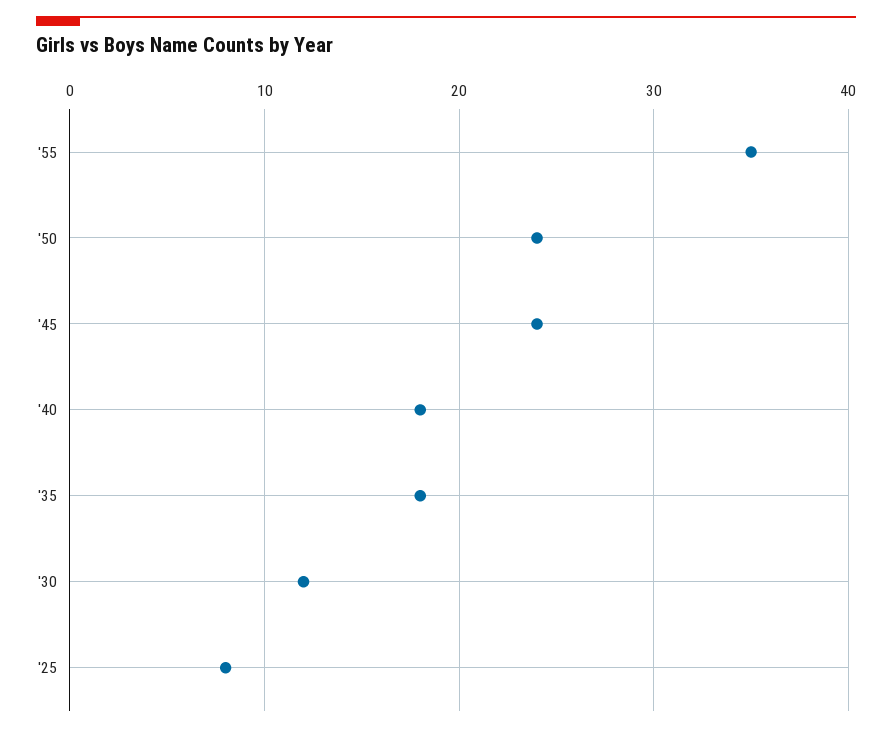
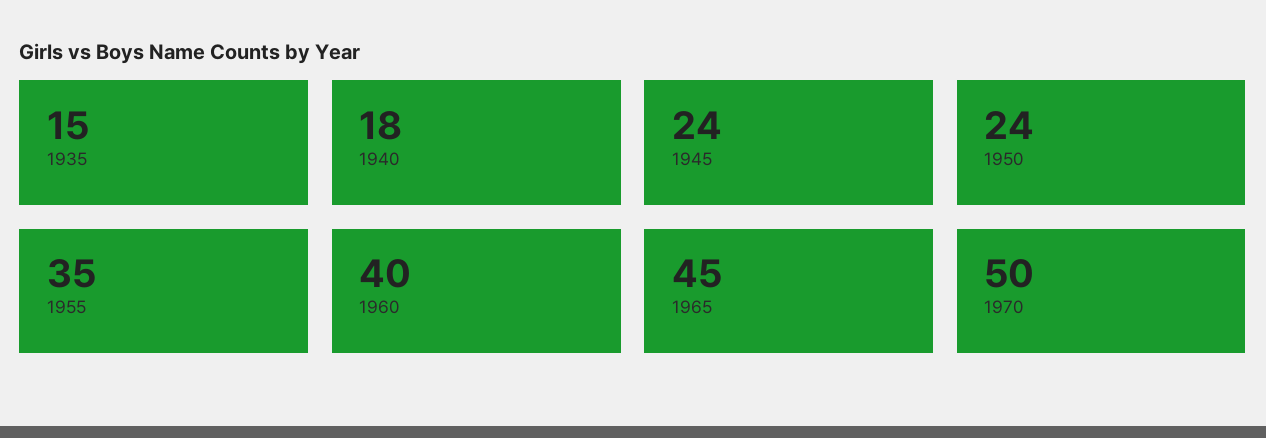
'35: 18 -> 15
'30: 12 -> none
'25: 8 -> none
1960: none -> 40
1965: none -> 45
1970: none -> 50

